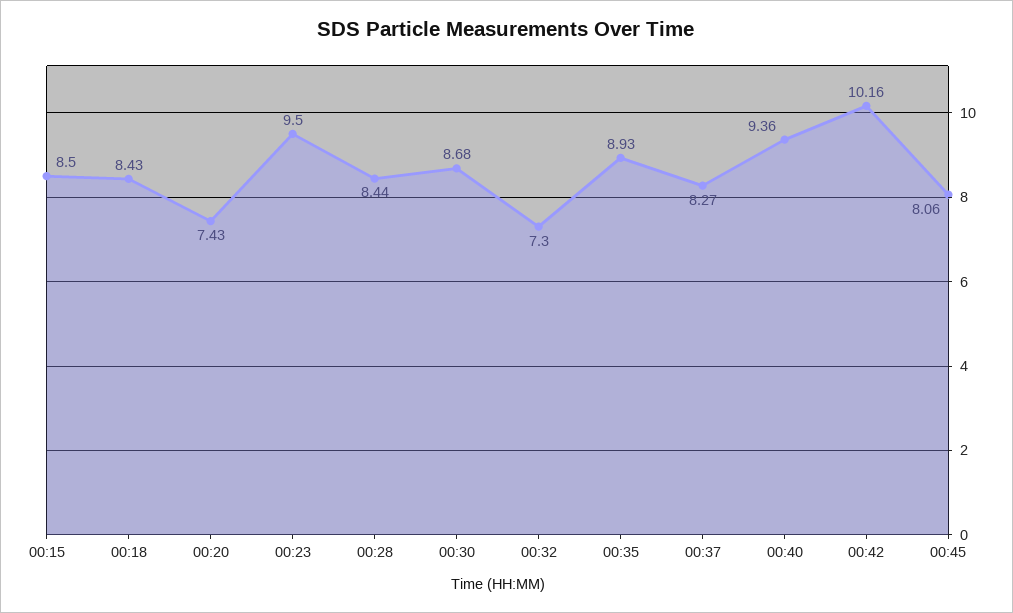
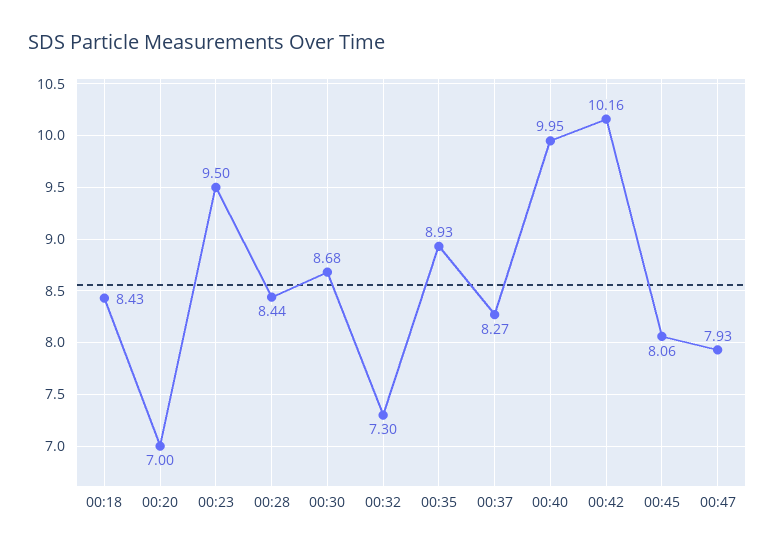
00:15: 8.5 -> none
00:20: 7.43 -> 7
00:40: 9.36 -> 9.95
00:47: none -> 7.93

